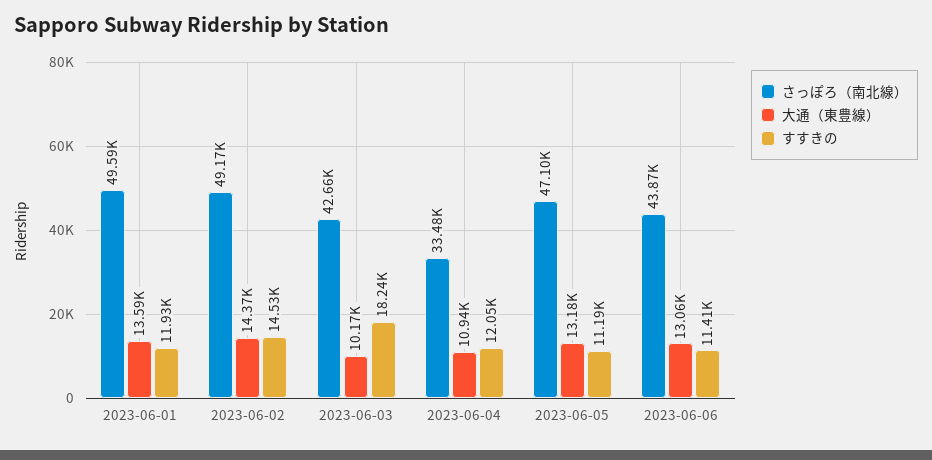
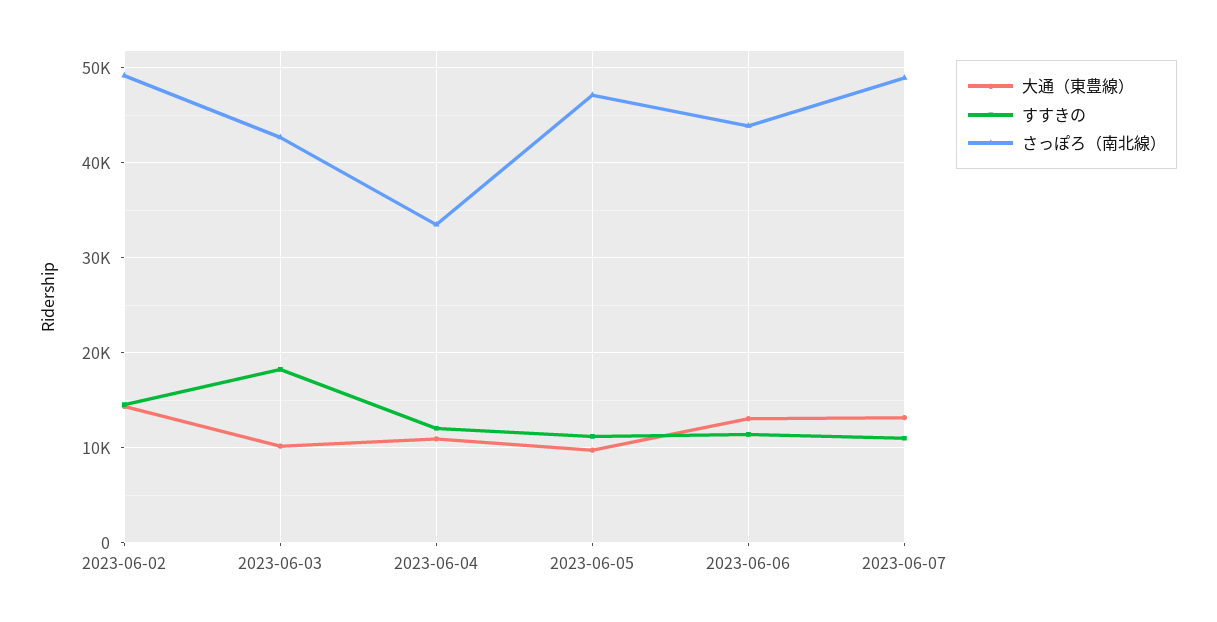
さっぽろ（南北線）, 2023-06-01: 49590 -> none
大通（東豊線）, 2023-06-01: 13590 -> none
すすきの, 2023-06-01: 11930 -> none
大通（東豊線）, 2023-06-05: 13180 -> 10000
大通（東豊線）, 2023-06-07: none -> 13000
すすきの, 2023-06-07: none -> 11000
さっぽろ（南北線）, 2023-06-07: none -> 49000

